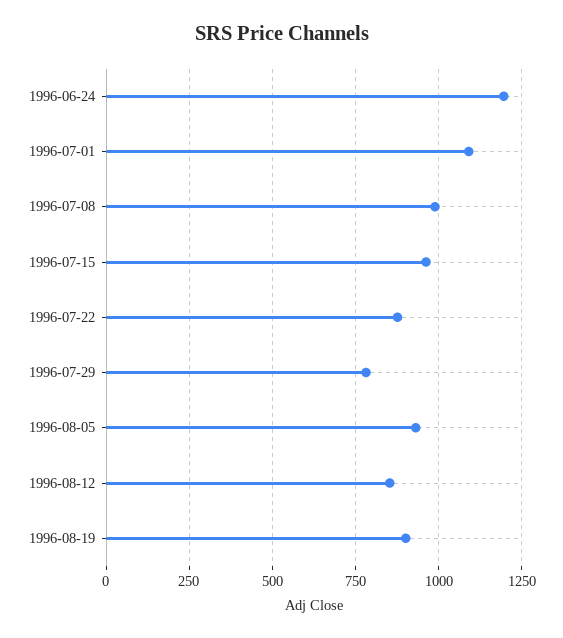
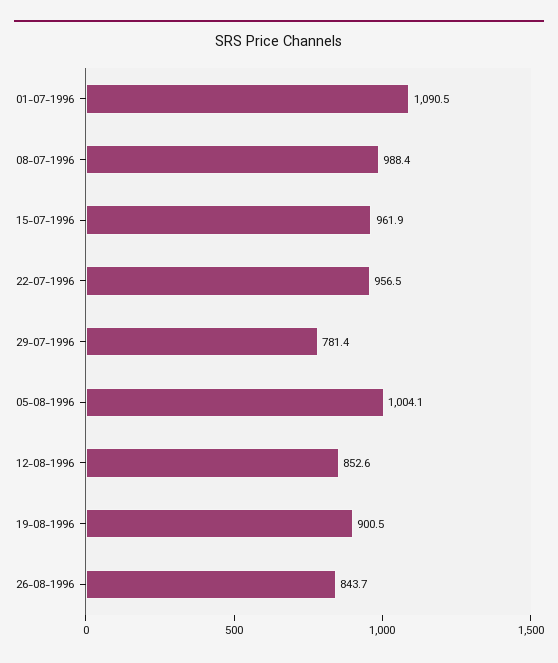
1996-06-24: 1200 -> none
1996-07-22: 875 -> 956.5
1996-08-05: 925 -> 1004.1
26-08-1996: none -> 843.7

